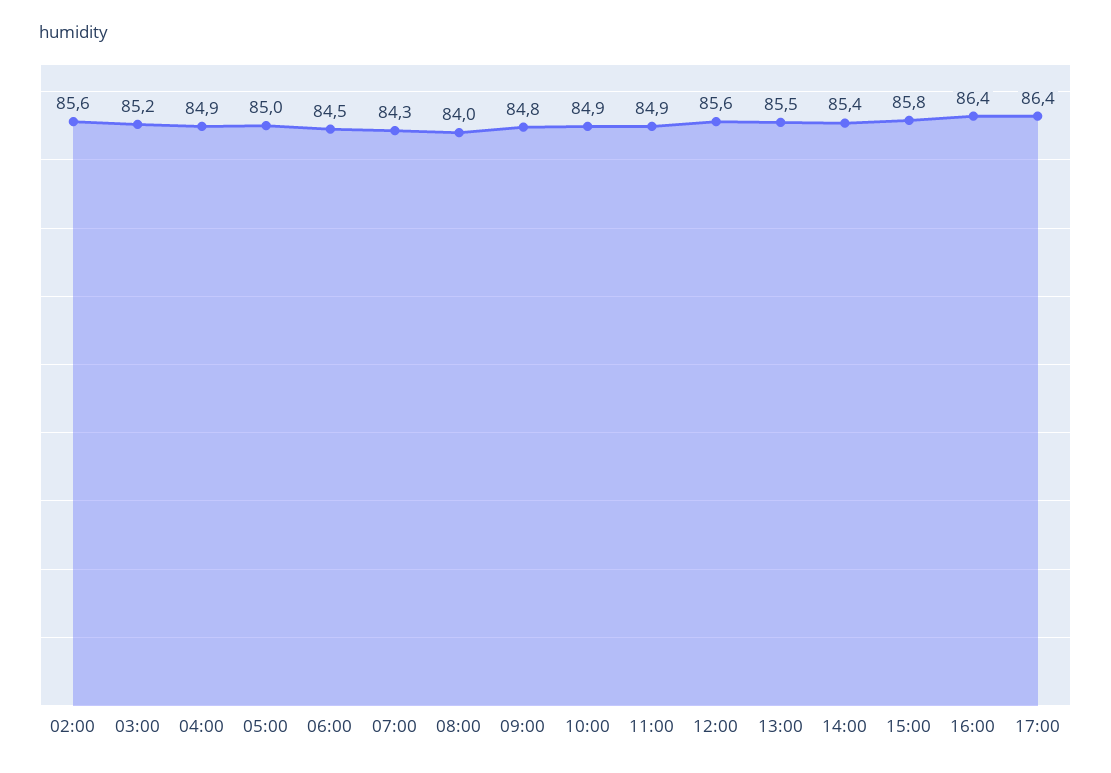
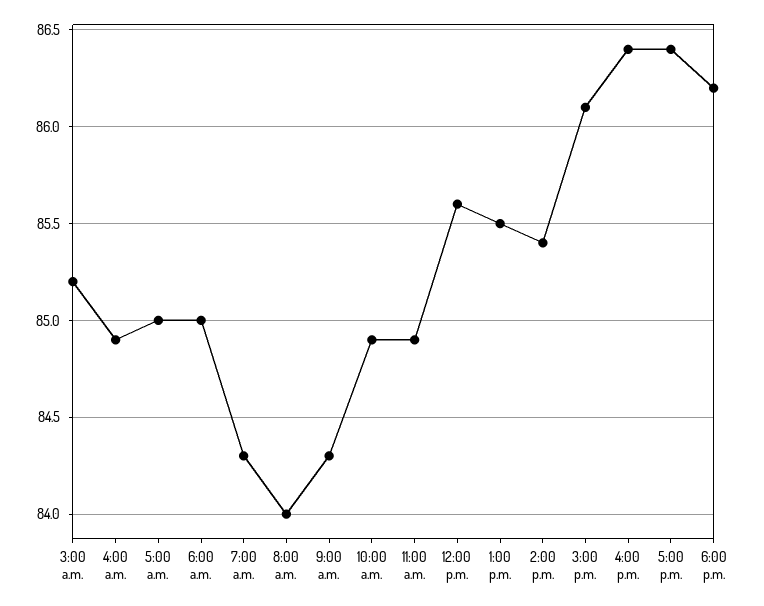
02:00: 85.6 -> none
06:00: 84.5 -> 85
09:00: 84.8 -> 84.3
15:00: 85.8 -> 86.1
6:00 p.m.: none -> 86.2

